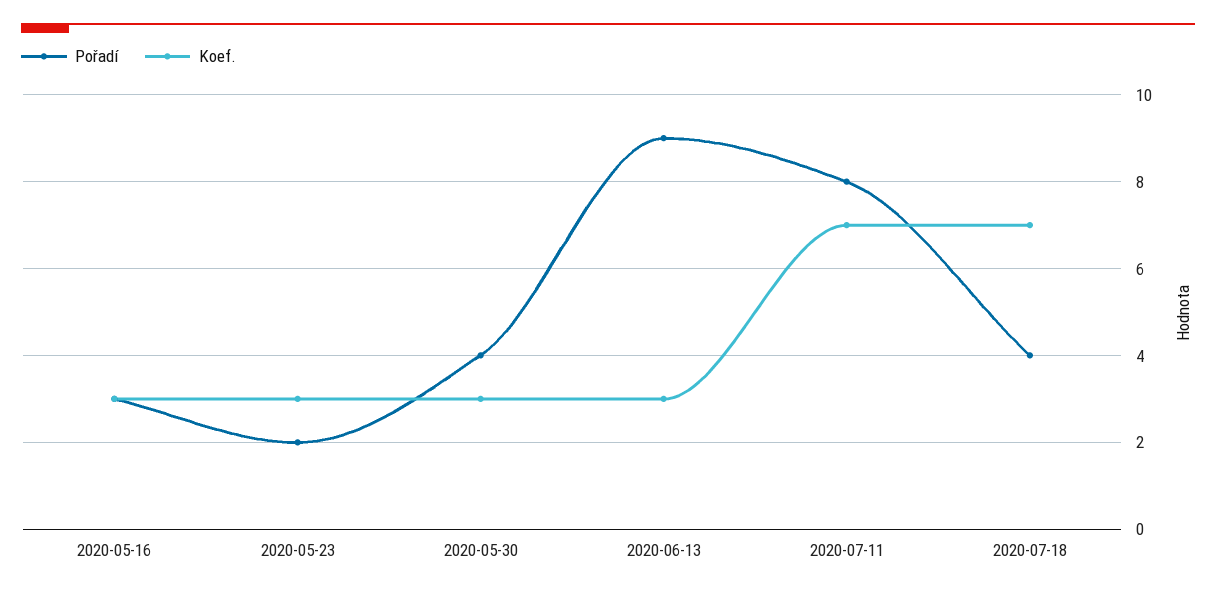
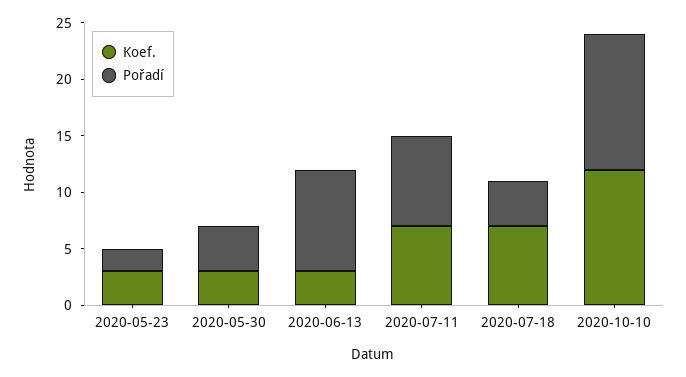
Pořadí, 2020-05-16: 3 -> none
Koef., 2020-05-16: 3 -> none
Koef., 2020-10-10: none -> 12
Pořadí, 2020-10-10: none -> 12

